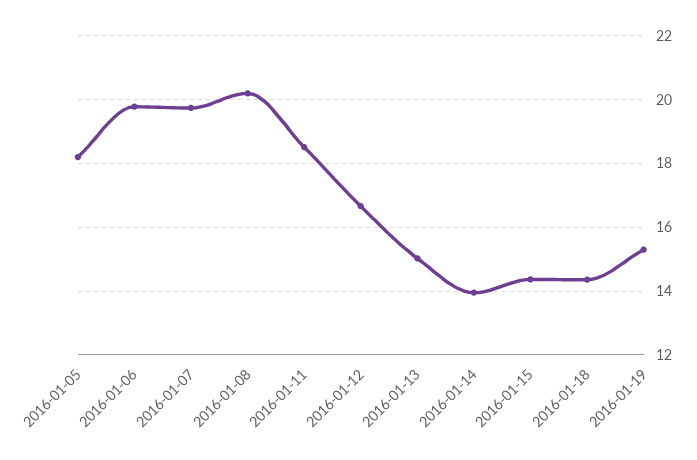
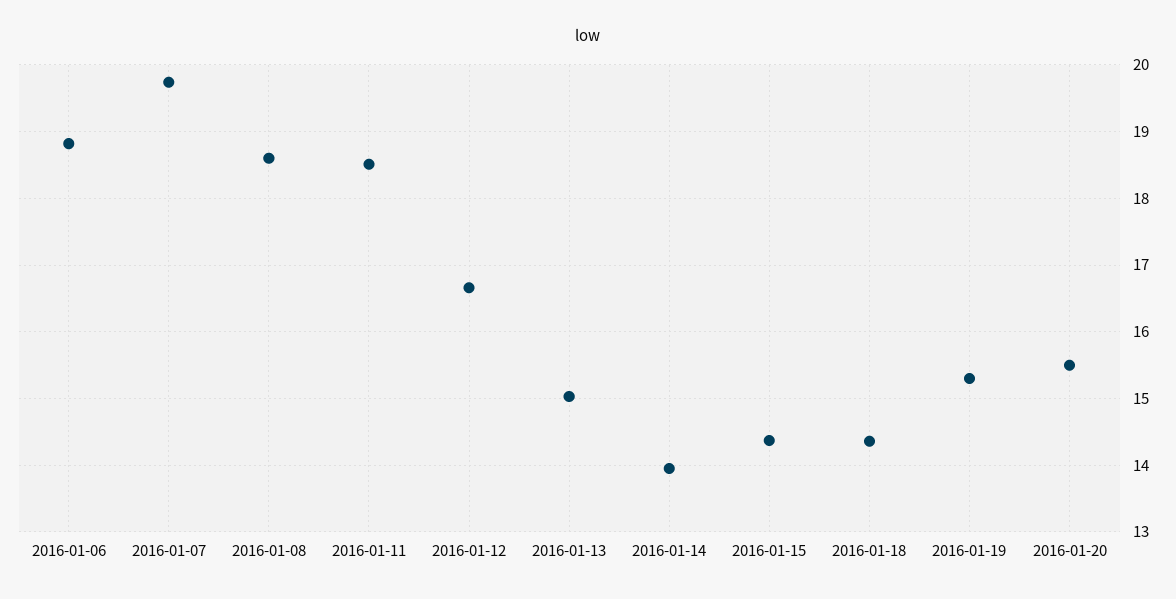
2016-01-05: 18.2 -> none
2016-01-06: 19.8 -> 18.8
2016-01-08: 20.2 -> 18.6
2016-01-20: none -> 15.5

